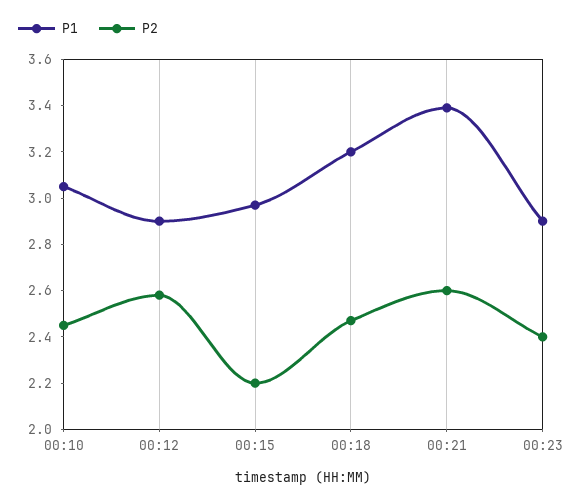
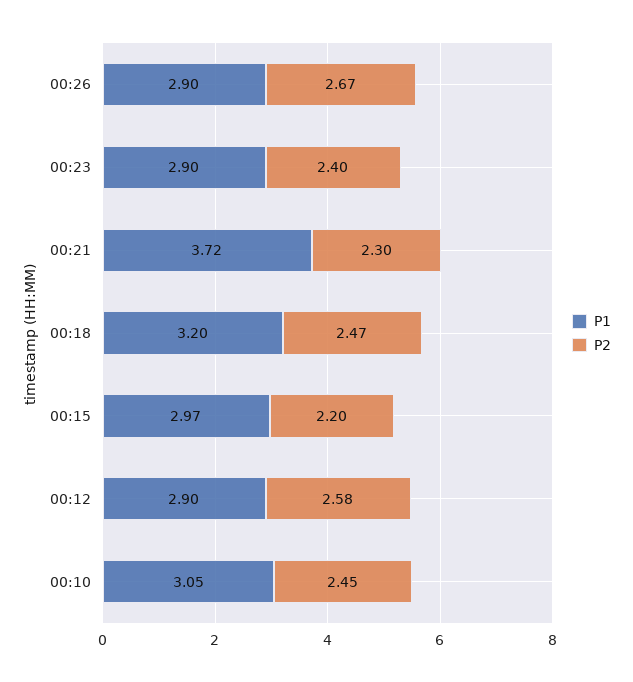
P1, 00:21: 3.4 -> 3.72
P2, 00:21: 2.6 -> 2.3
P1, 00:26: none -> 2.9
P2, 00:26: none -> 2.67

